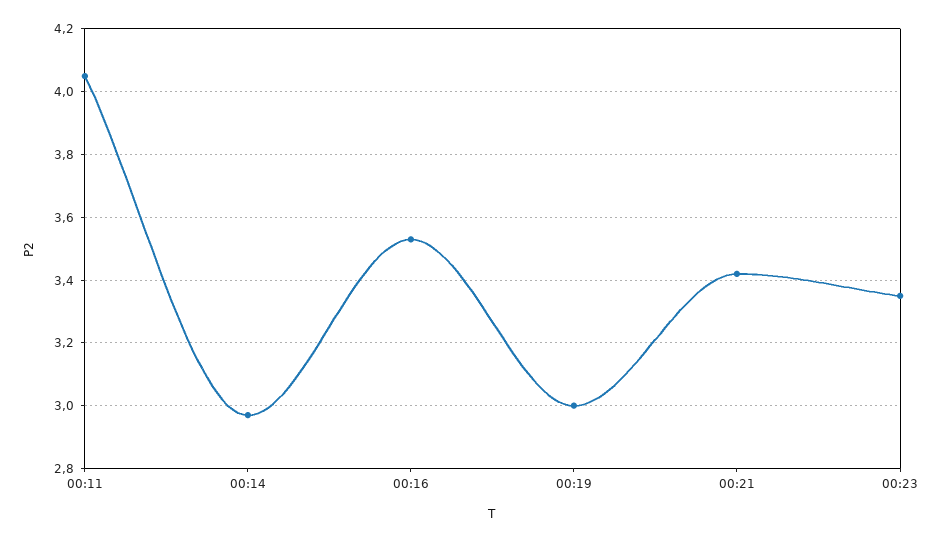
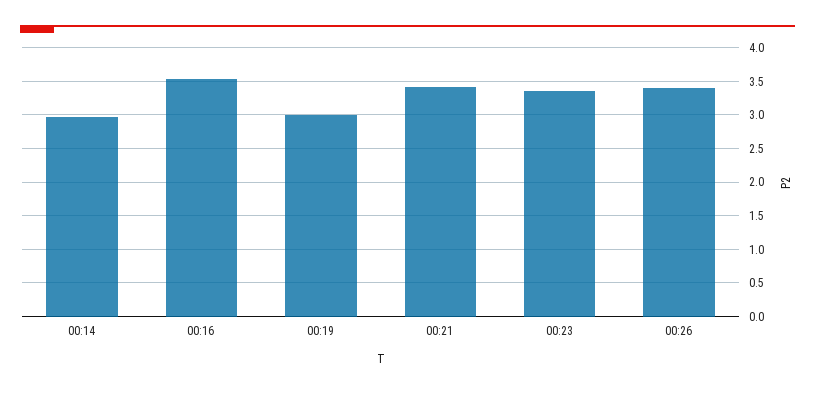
00:11: 4.05 -> none
00:26: none -> 3.4

